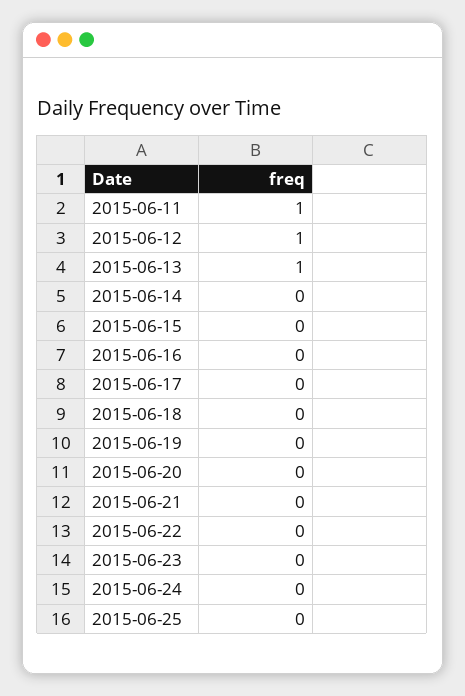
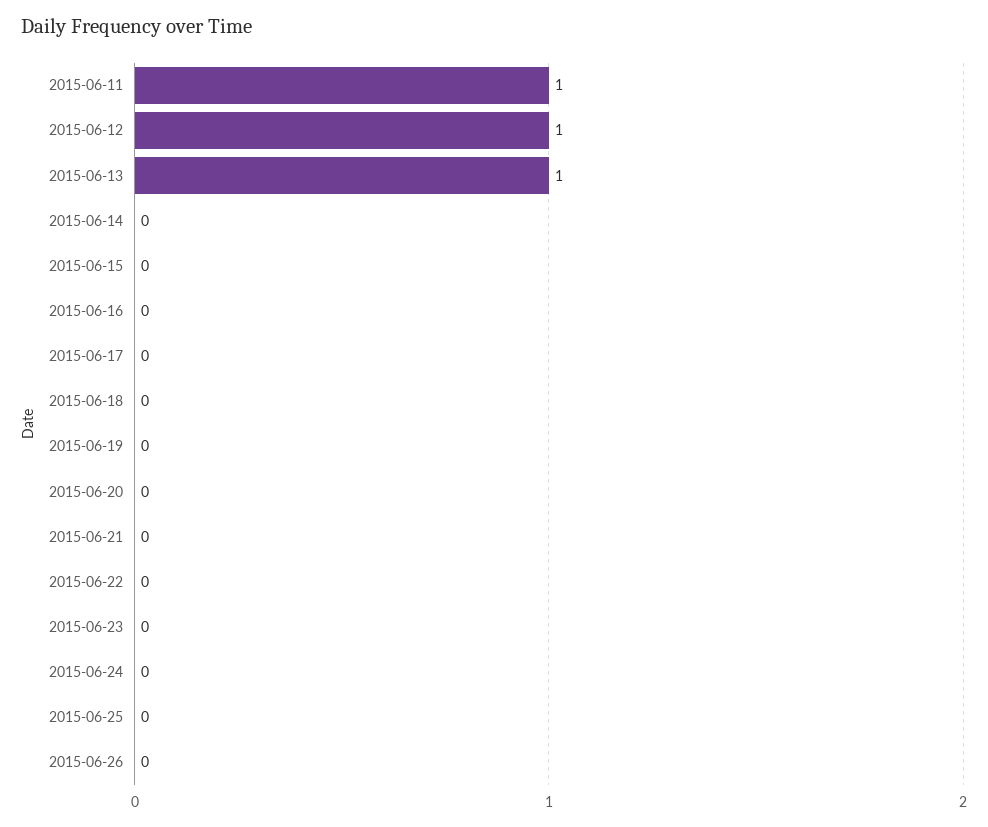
2015-06-26: none -> 0

